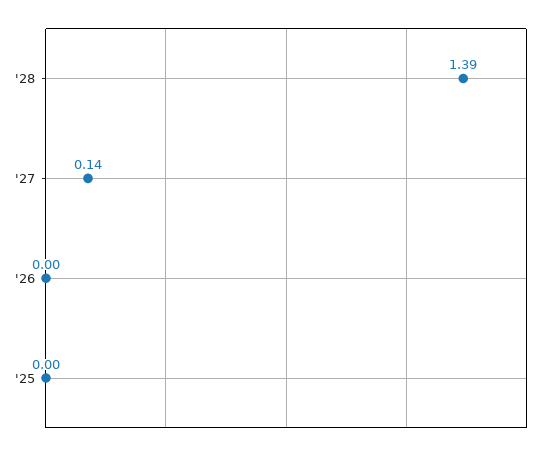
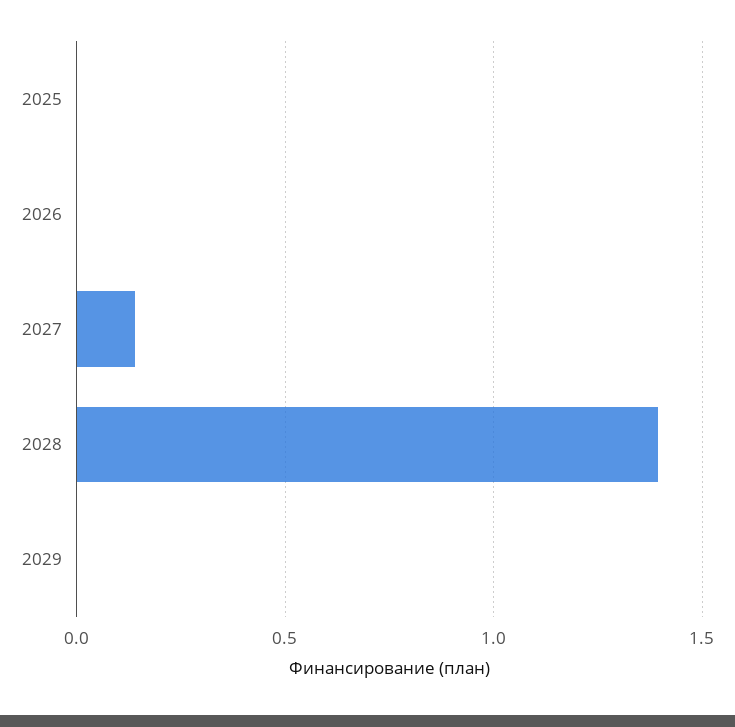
2029: none -> 0

